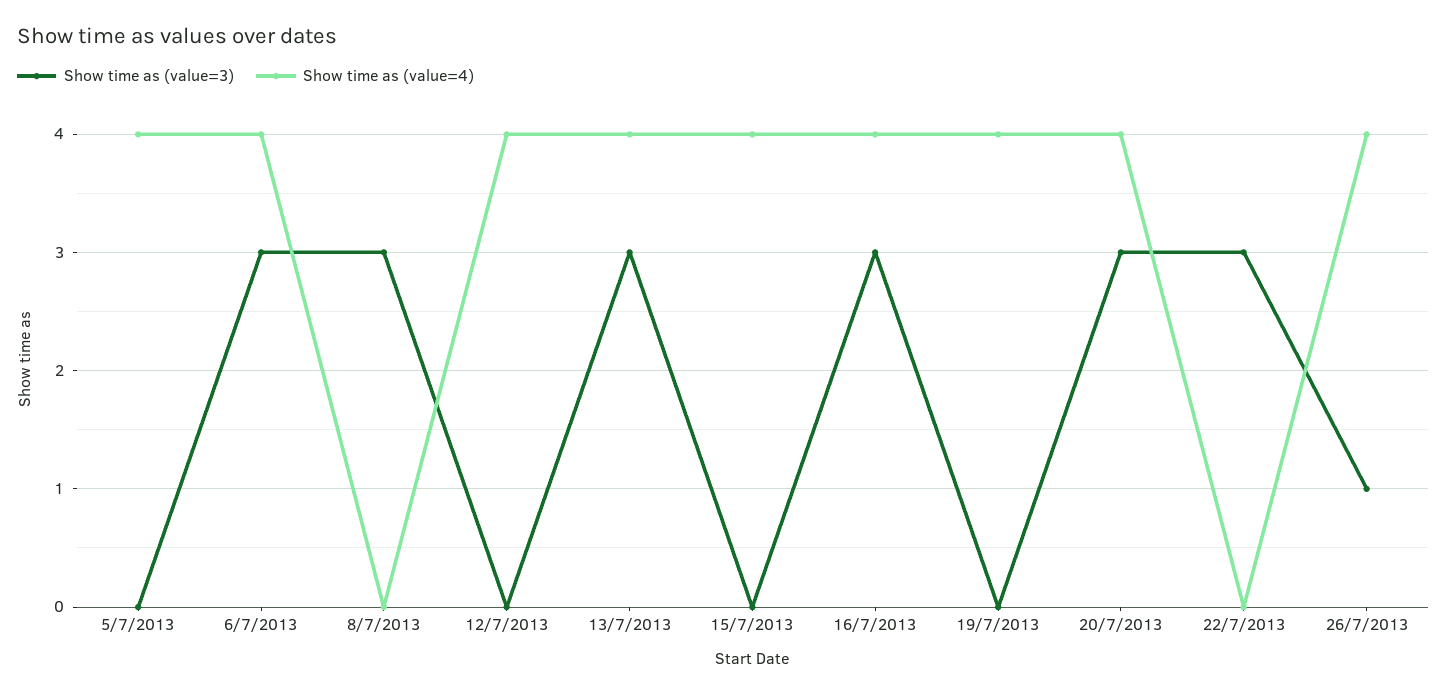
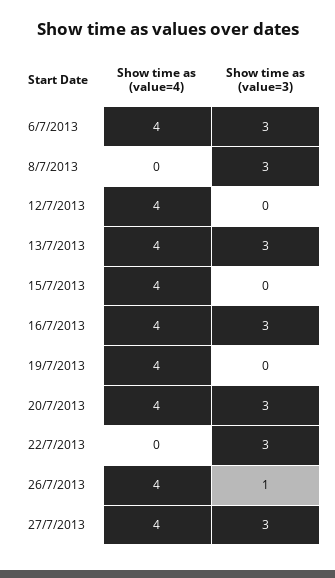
Show time as (value=3), 5/7/2013: 0 -> none
Show time as (value=4), 5/7/2013: 4 -> none
Show time as (value=4), 27/7/2013: none -> 4
Show time as (value=3), 27/7/2013: none -> 3

